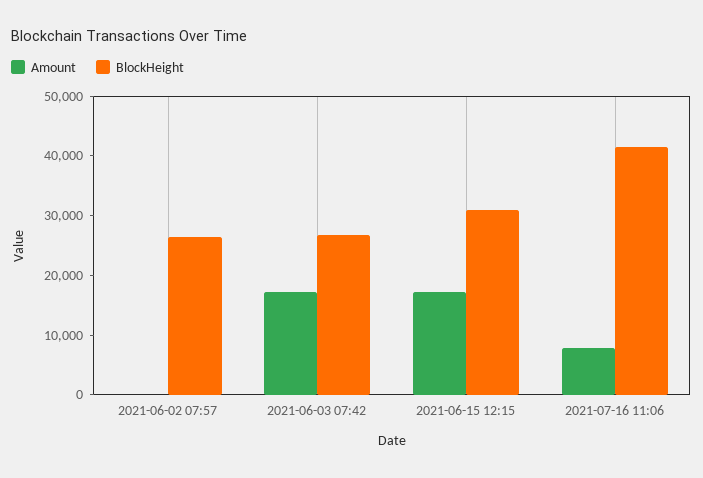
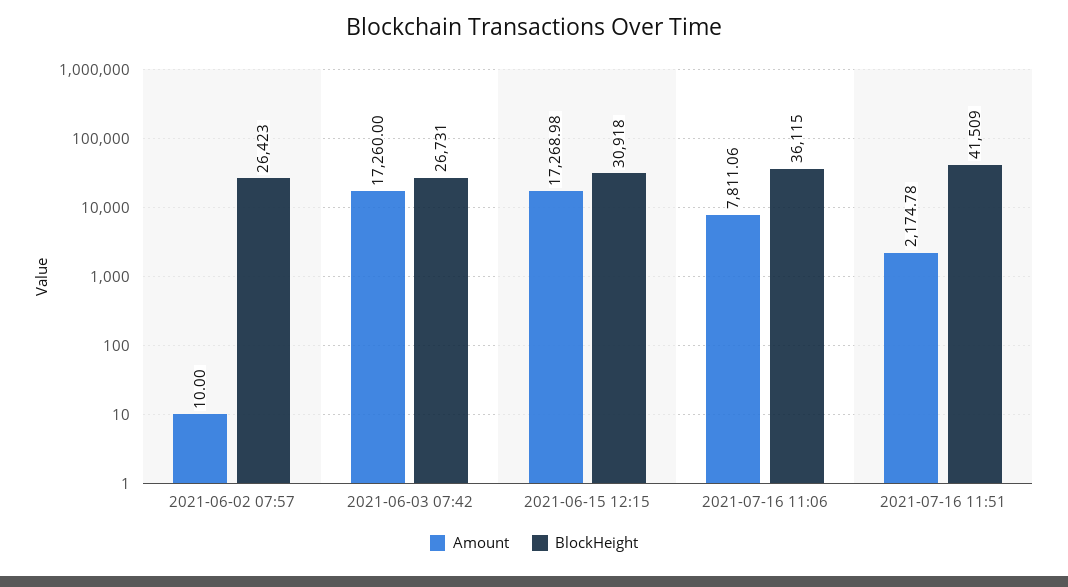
BlockHeight, 2021-07-16 11:06: 42000 -> 36115
Amount, 2021-07-16 11:51: none -> 2174.78
BlockHeight, 2021-07-16 11:51: none -> 41509

